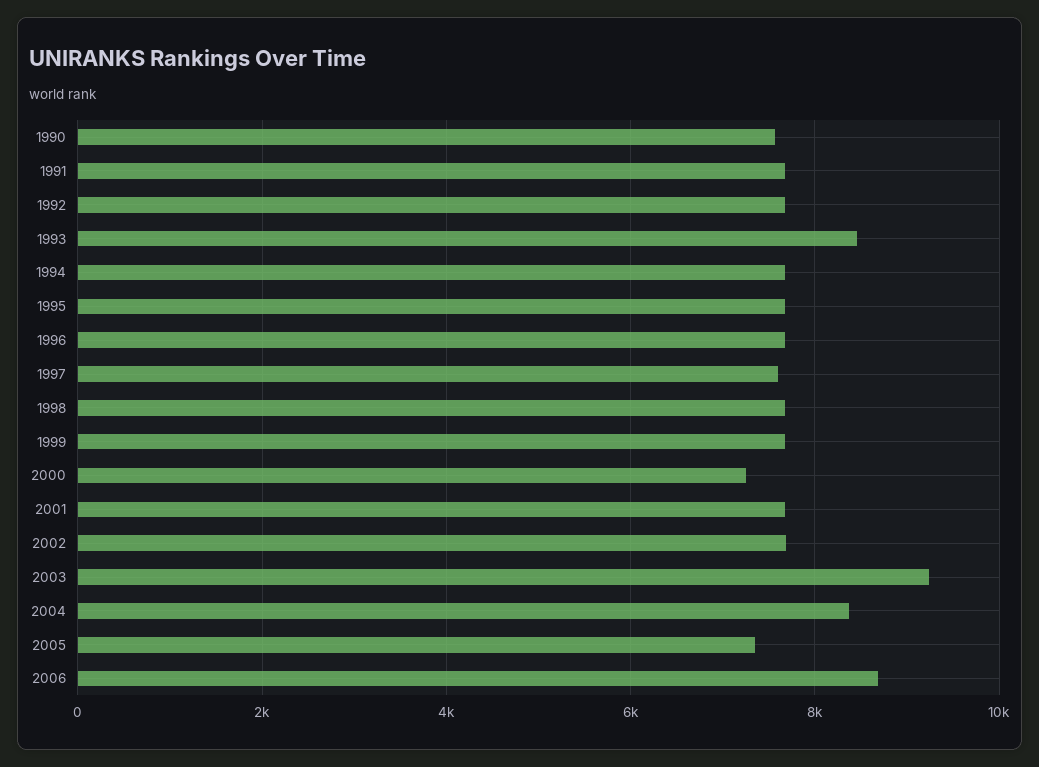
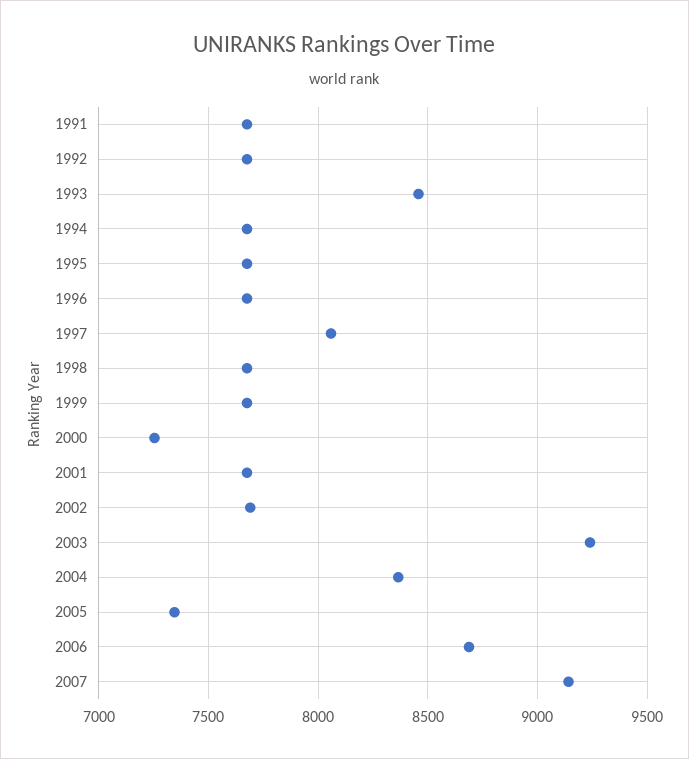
1990: 7600 -> none
1997: 7600 -> 8050
2007: none -> 9150

